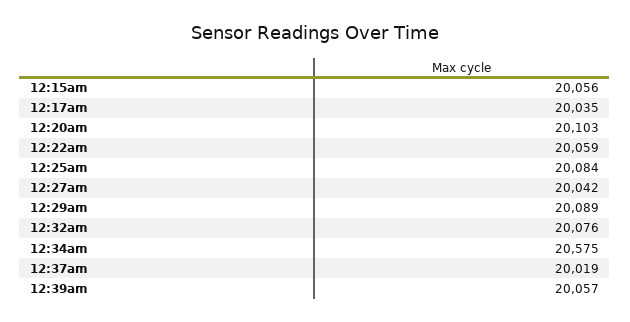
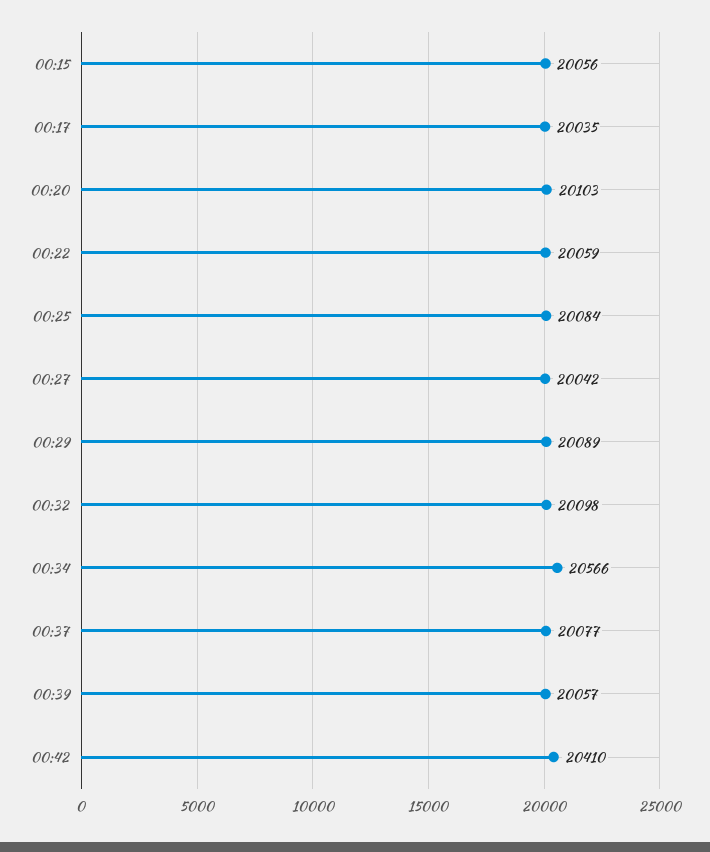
12:32am: 20076 -> 20098
12:34am: 20575 -> 20566
12:37am: 20019 -> 20077
00:42: none -> 20410

